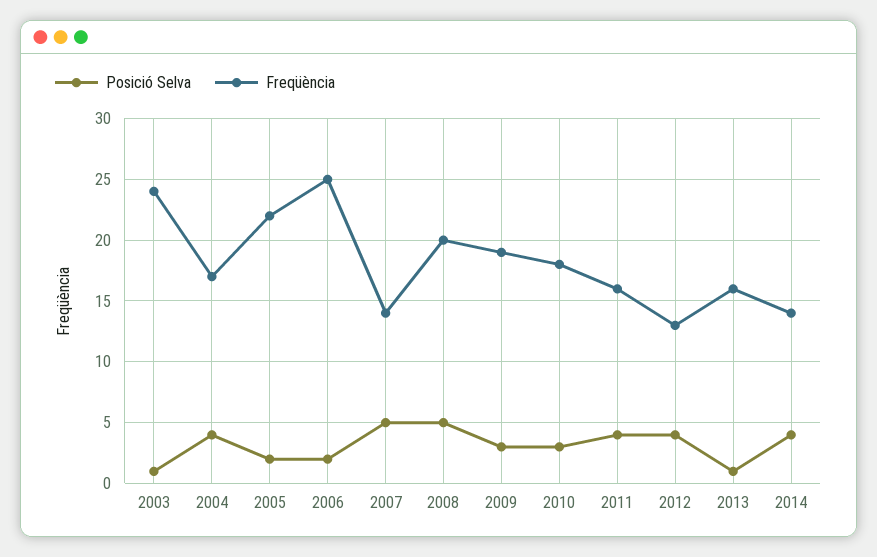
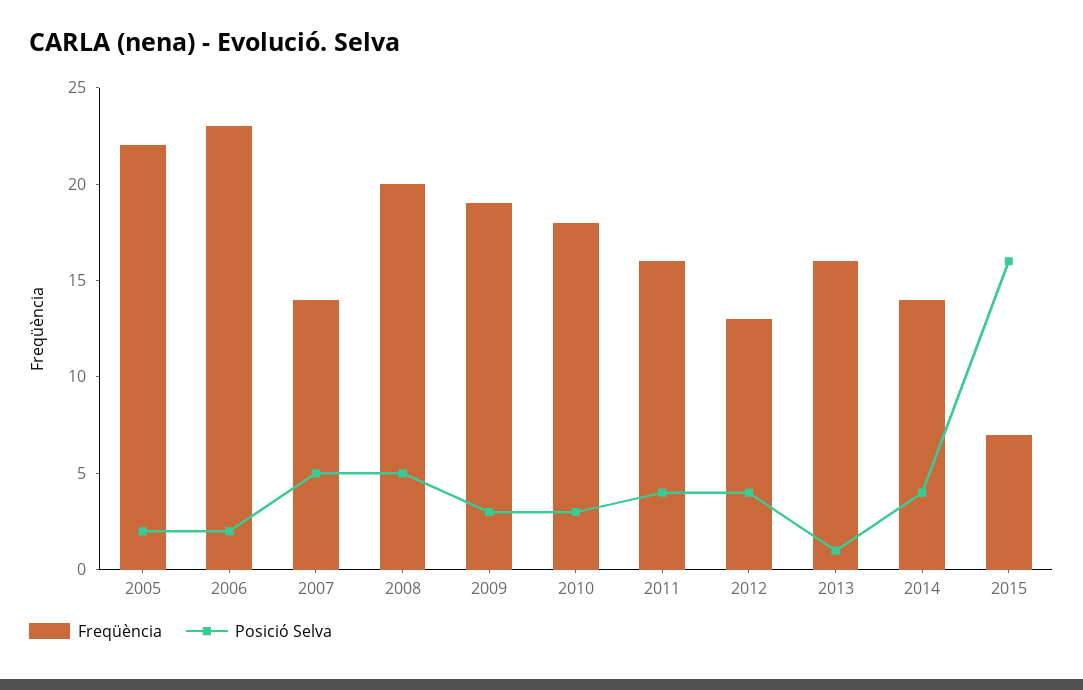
Posició Selva, 2003: 1 -> none
Freqüència, 2003: 24 -> none
Posició Selva, 2004: 4 -> none
Freqüència, 2004: 17 -> none
Freqüència, 2006: 25 -> 23
Freqüència, 2015: none -> 7
Posició Selva, 2015: none -> 16

